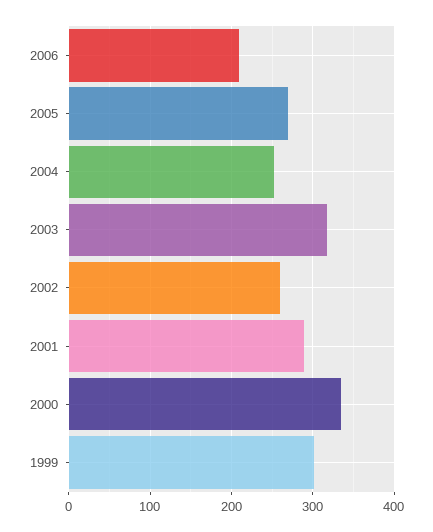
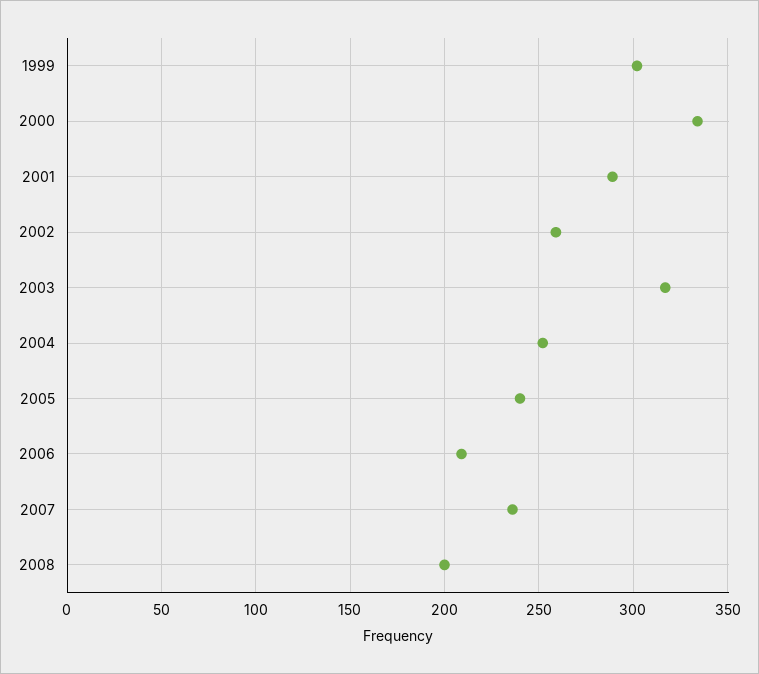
2005: 270 -> 240
2007: none -> 235
2008: none -> 200

